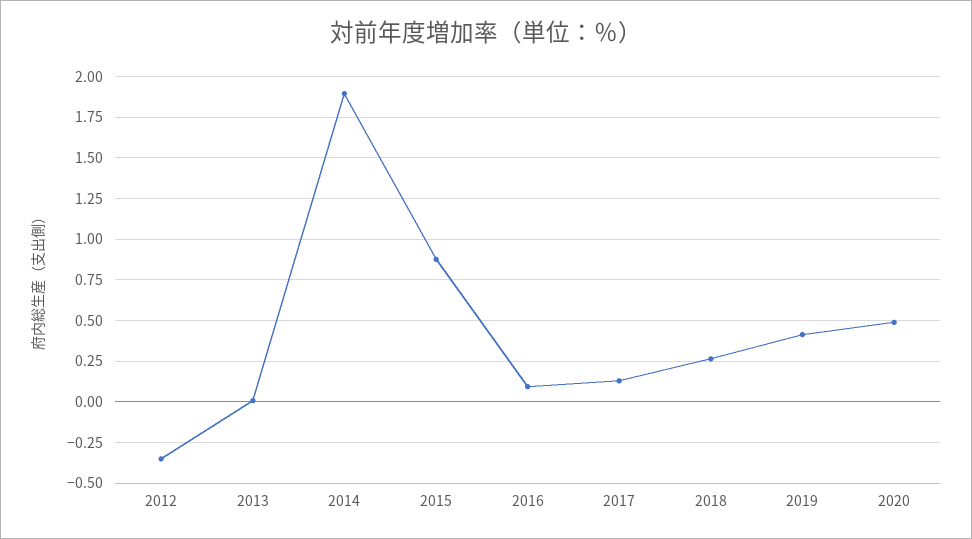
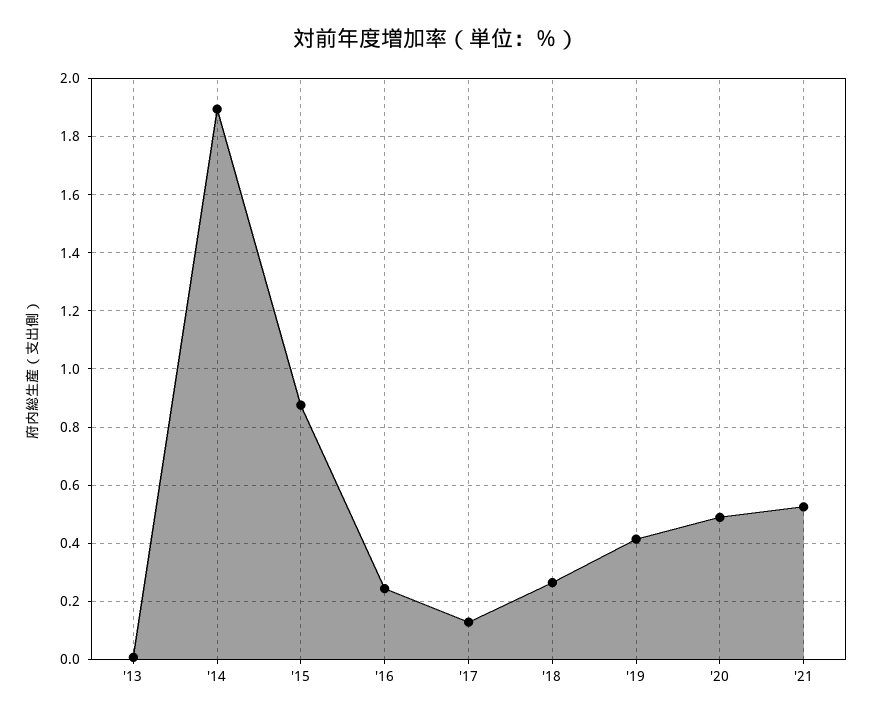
2012: -0.35 -> none
2016: 0.1 -> 0.25
'21: none -> 0.525

